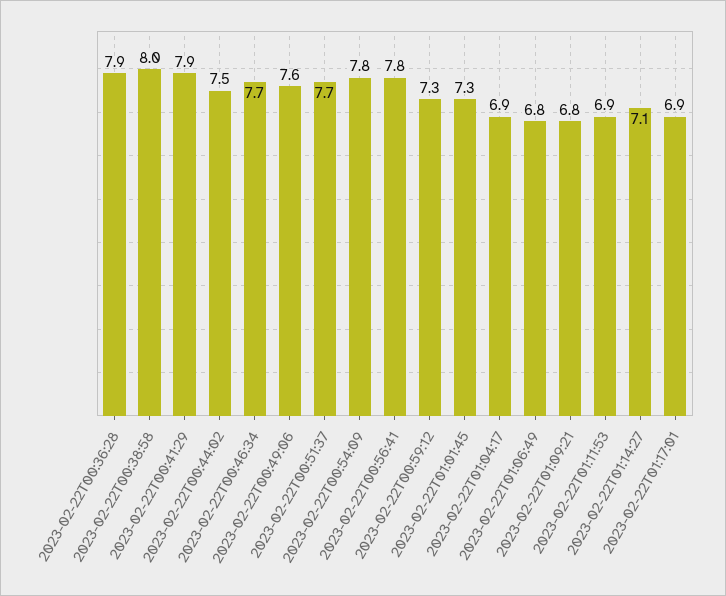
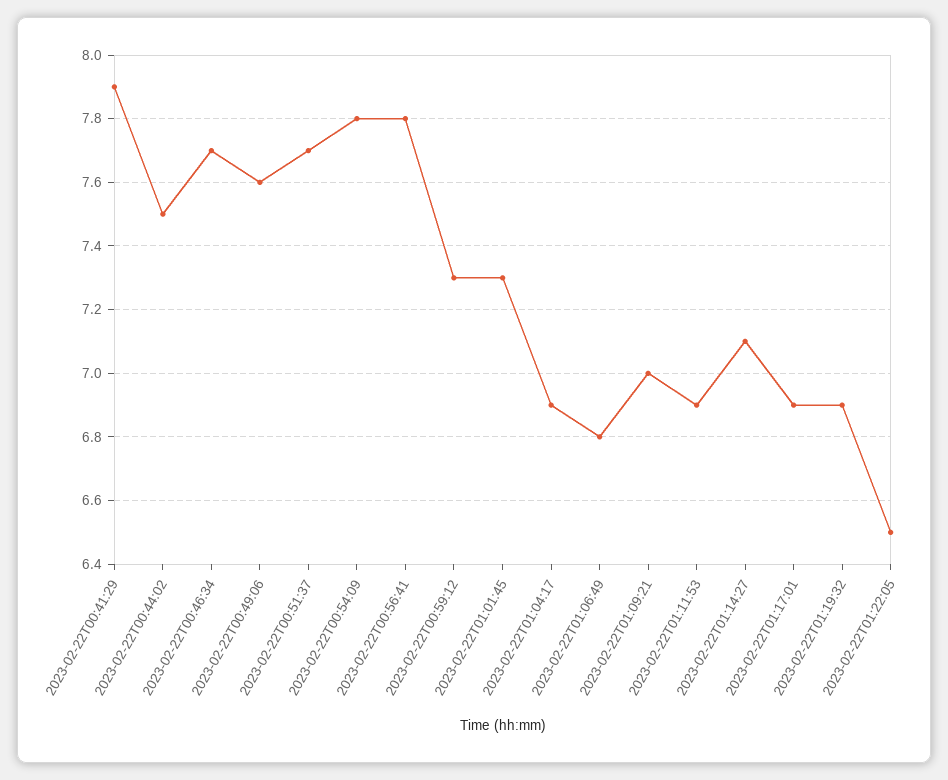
2023-02-22T00:36:28: 7.9 -> none
2023-02-22T00:38:58: 8 -> none
2023-02-22T01:09:21: 6.8 -> 7
2023-02-22T01:19:32: none -> 6.9
2023-02-22T01:22:05: none -> 6.5

